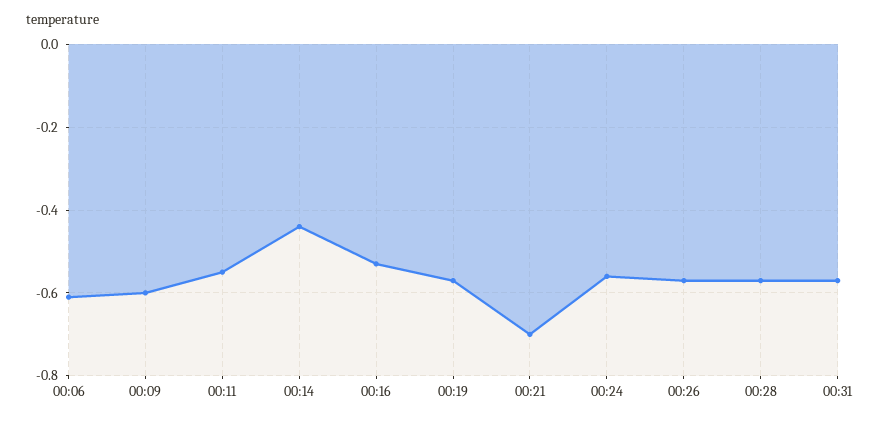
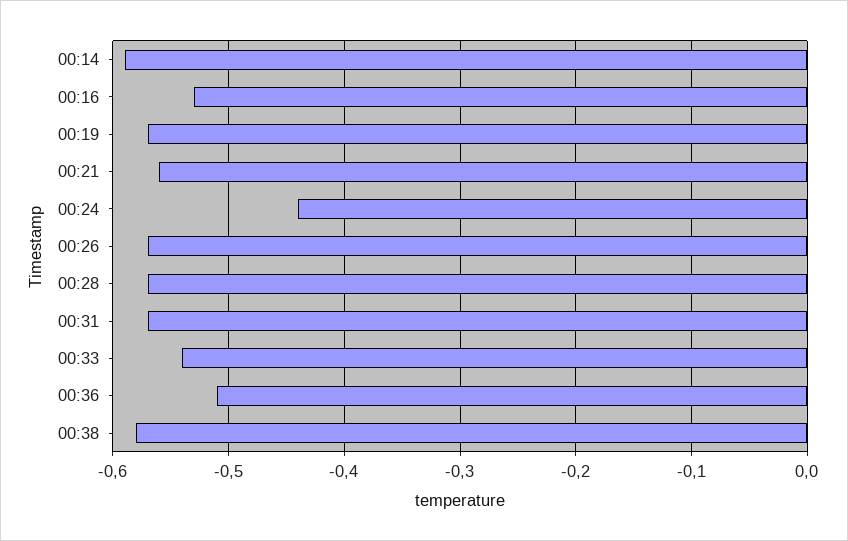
00:06: -0.6 -> none
00:09: -0.6 -> none
00:11: -0.55 -> none
00:14: -0.45 -> -0.59
00:21: -0.7 -> -0.56
00:24: -0.55 -> -0.44
00:33: none -> -0.54
00:36: none -> -0.51
00:38: none -> -0.58

